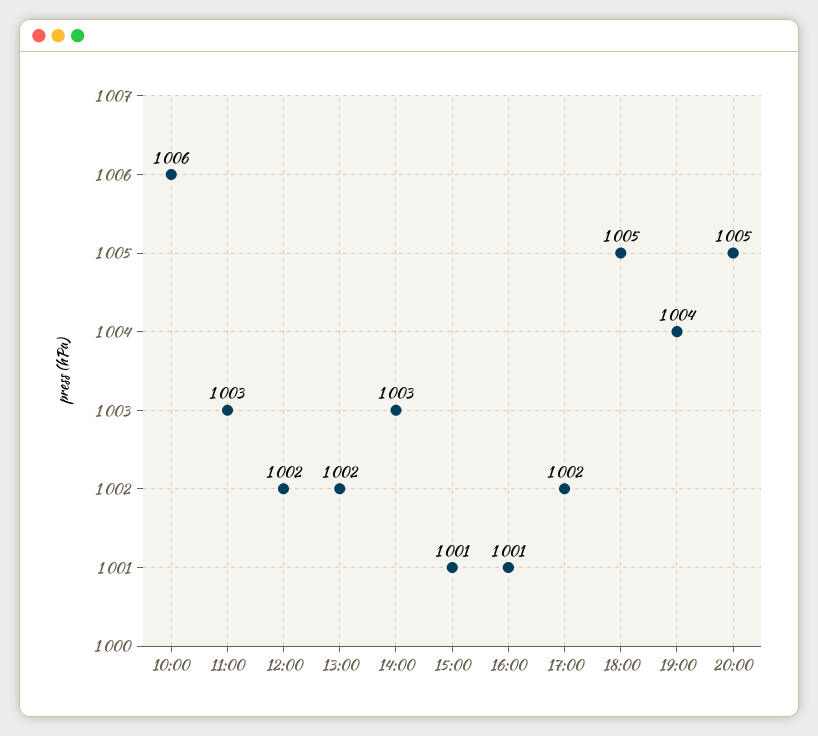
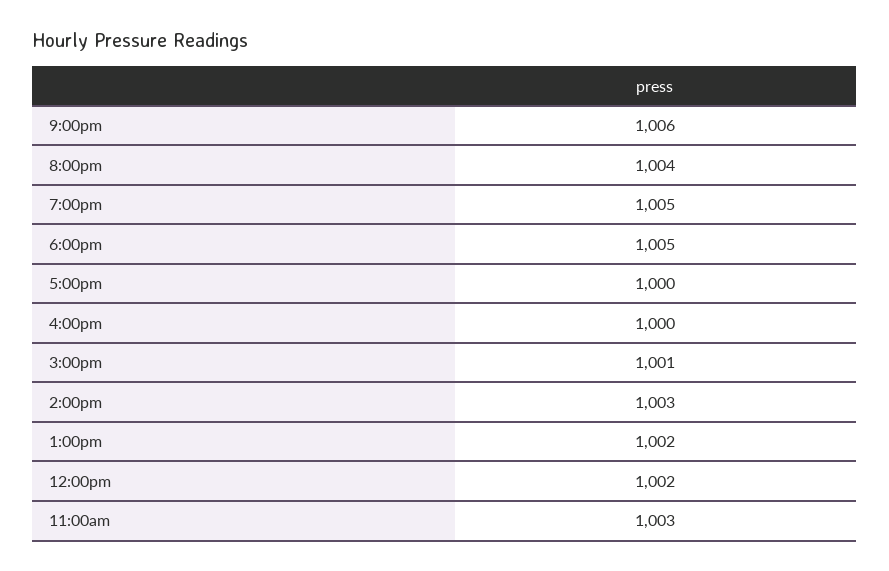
10:00: 1006 -> none
16:00: 1001 -> 1000
17:00: 1002 -> 1000
19:00: 1004 -> 1005
20:00: 1005 -> 1004
9:00pm: none -> 1006

